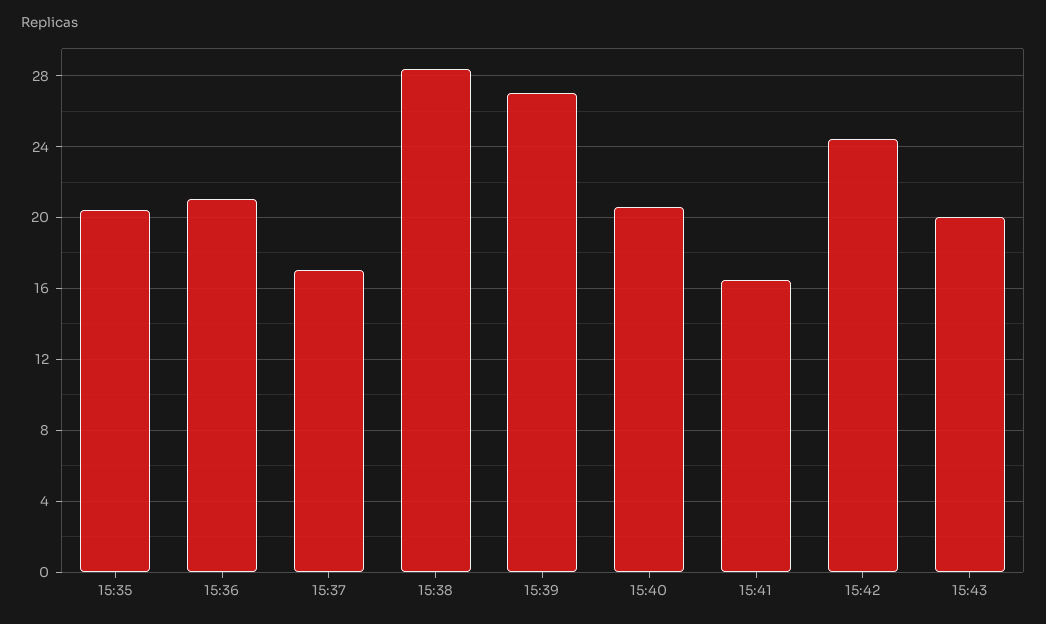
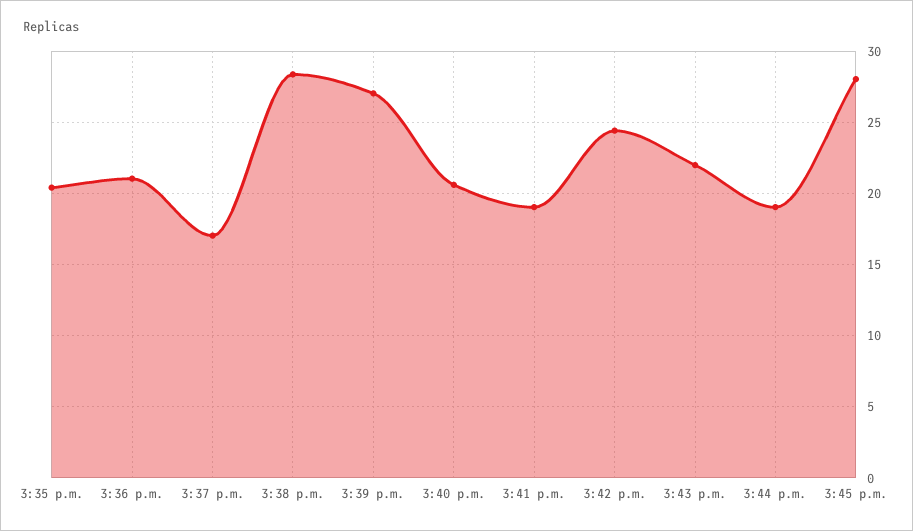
15:41: 16.5 -> 19
15:43: 20 -> 22
3:44 p.m.: none -> 19
3:45 p.m.: none -> 28

